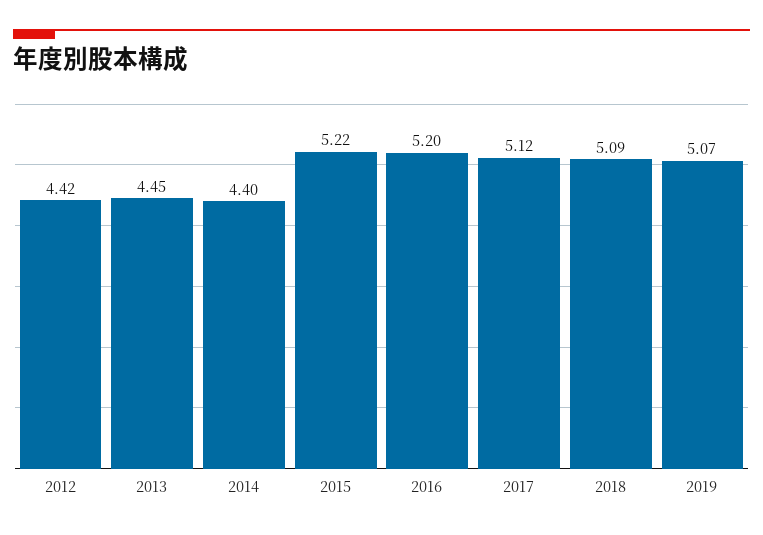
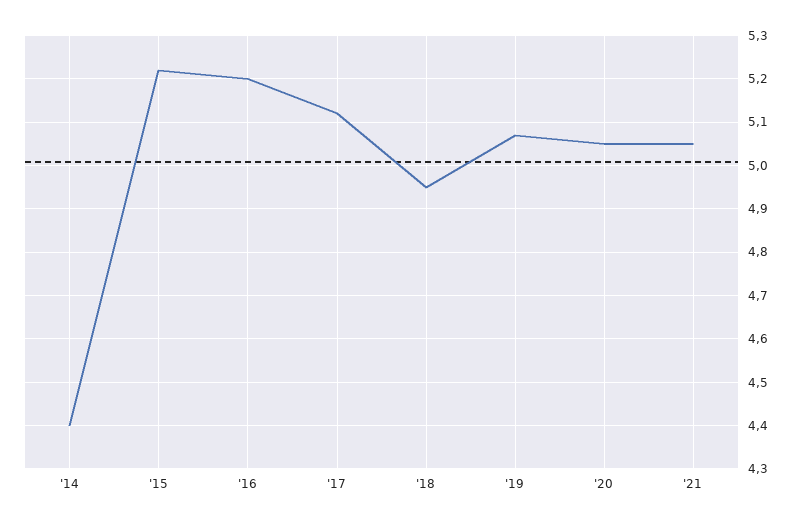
2012: 4.42 -> none
2013: 4.45 -> none
2018: 5.09 -> 4.95
'20: none -> 5.05
'21: none -> 5.05

